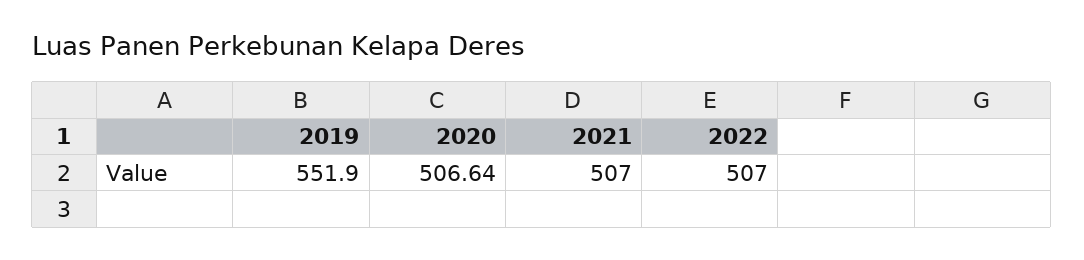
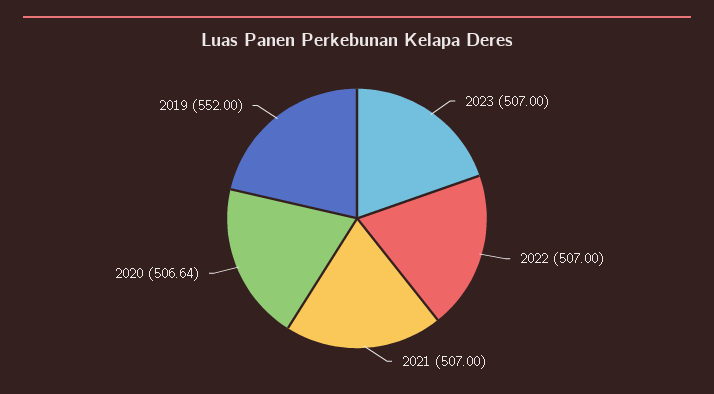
2019: 551.9 -> 552
2023: none -> 507

